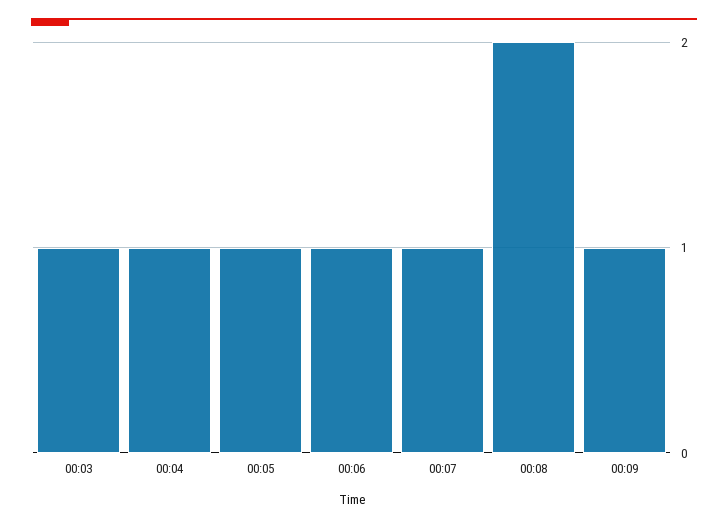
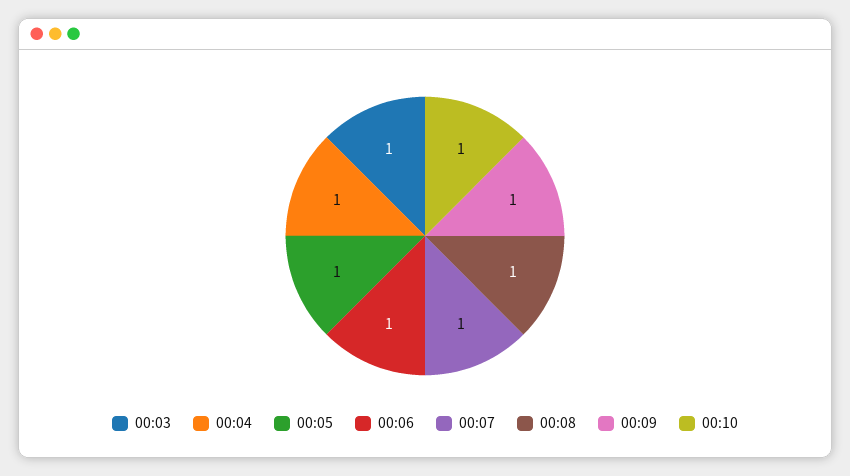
00:08: 2 -> 1
00:10: none -> 1

